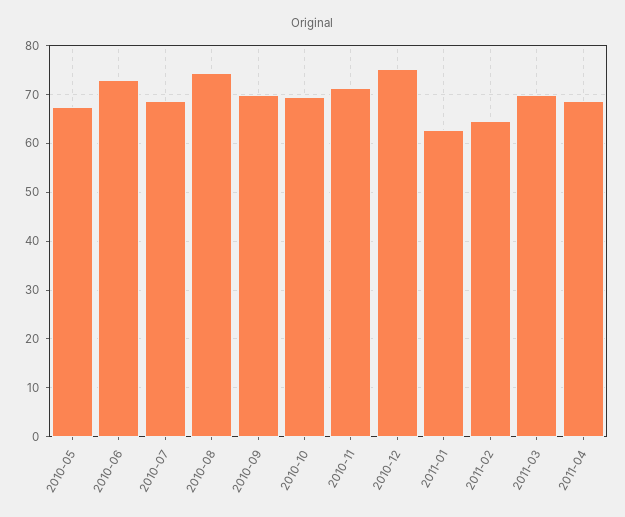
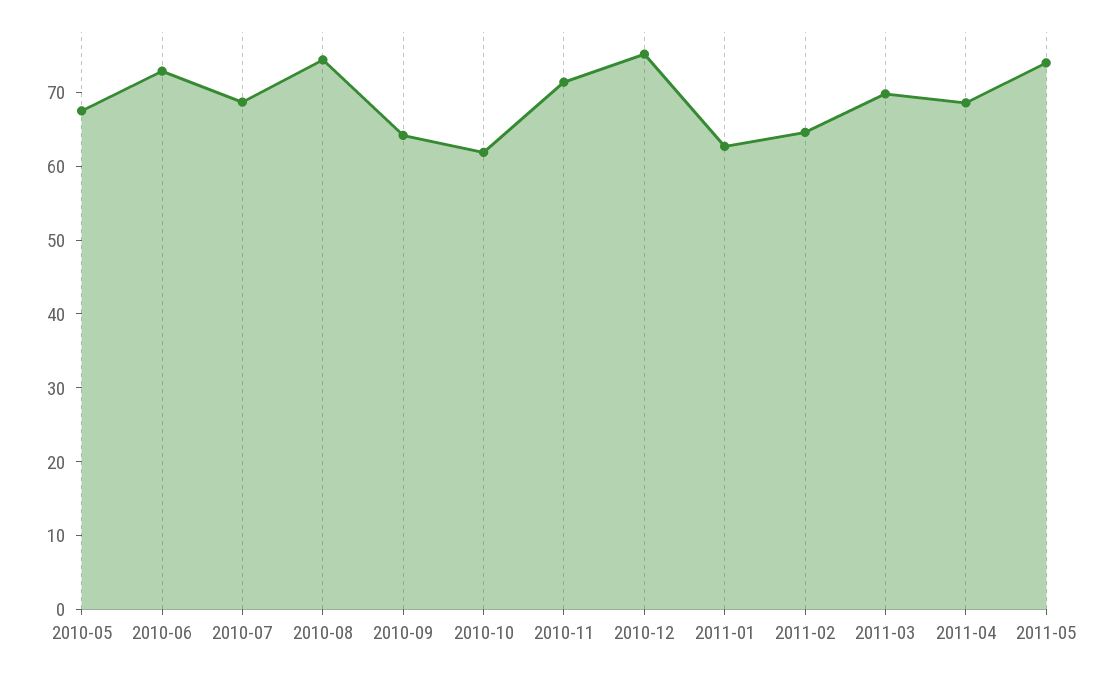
2010-09: 70 -> 64
2010-10: 70 -> 62
2011-05: none -> 74

